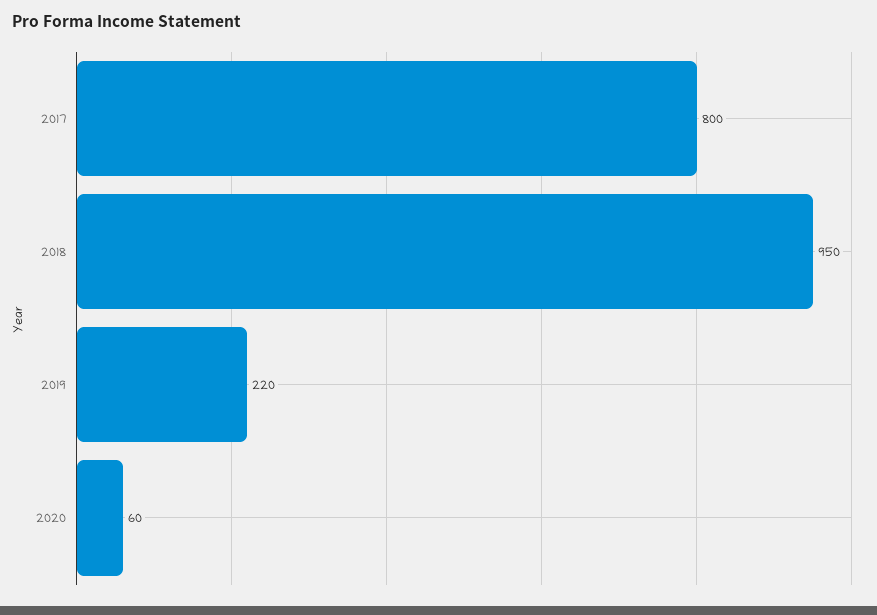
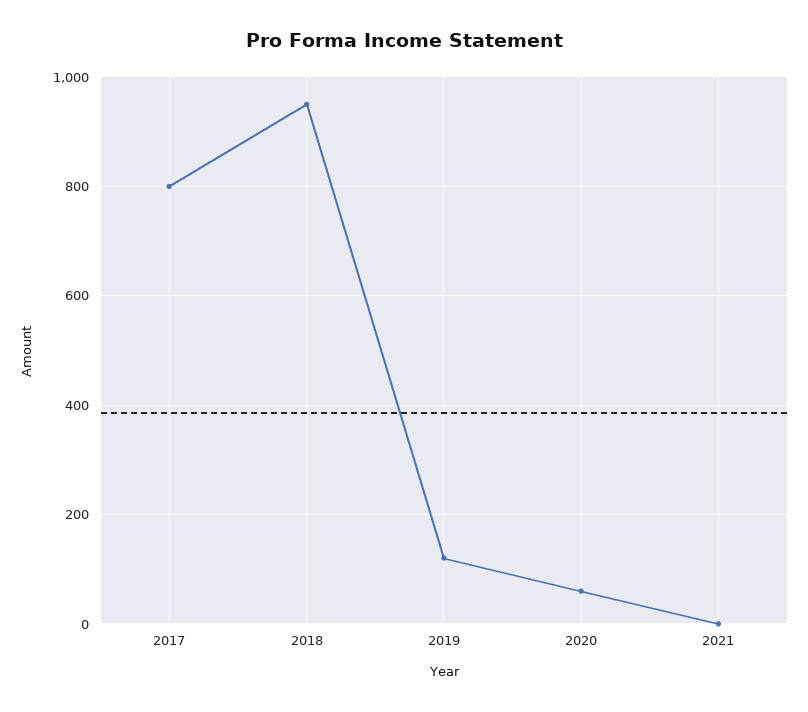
2019: 220 -> 120
2021: none -> 0

